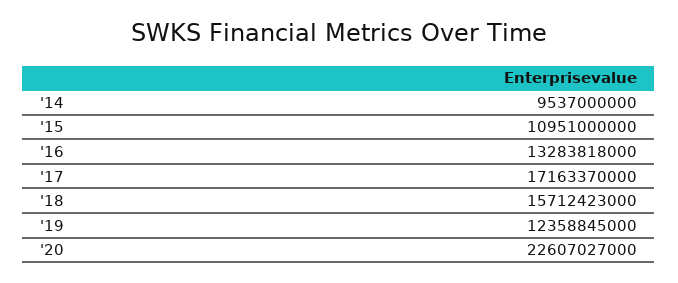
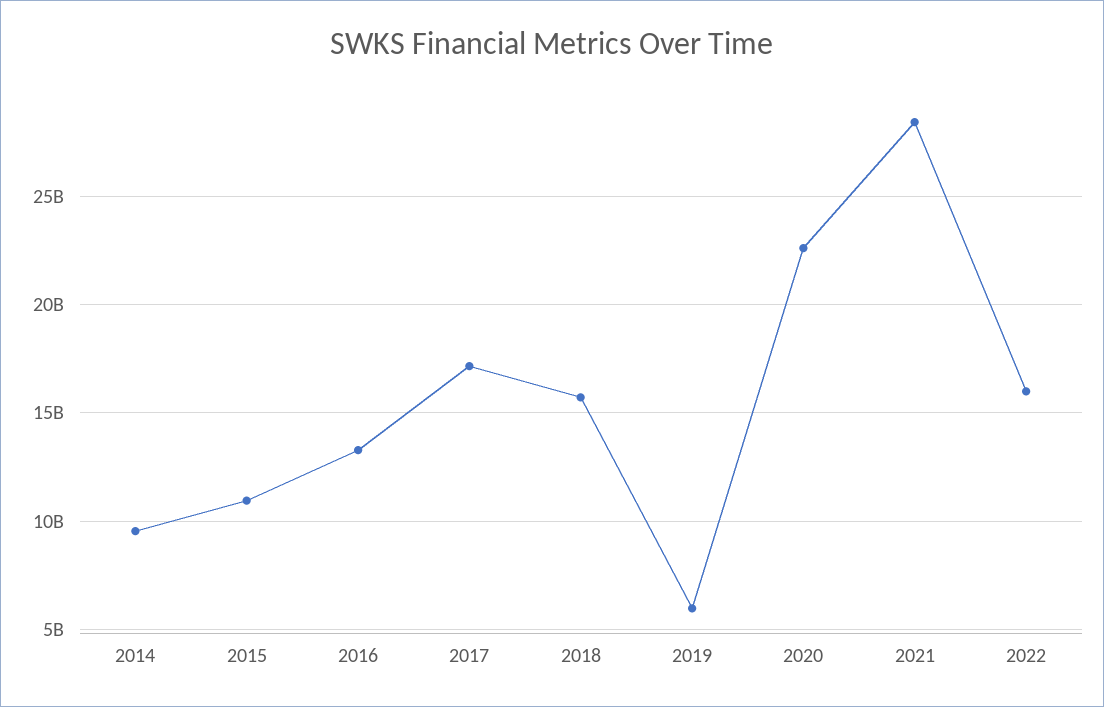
'19: 12358845000 -> 6000000000
2021: none -> 28500000000
2022: none -> 16000000000

